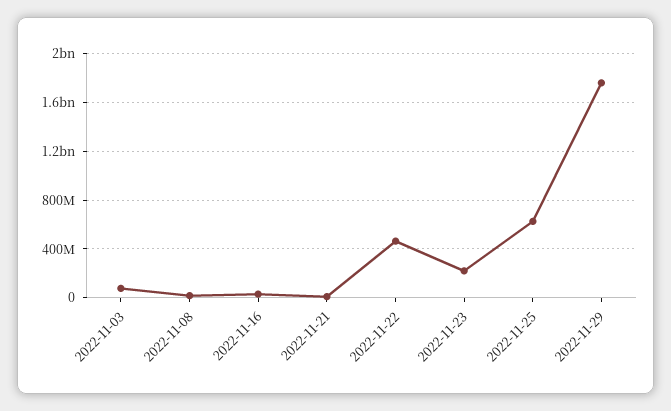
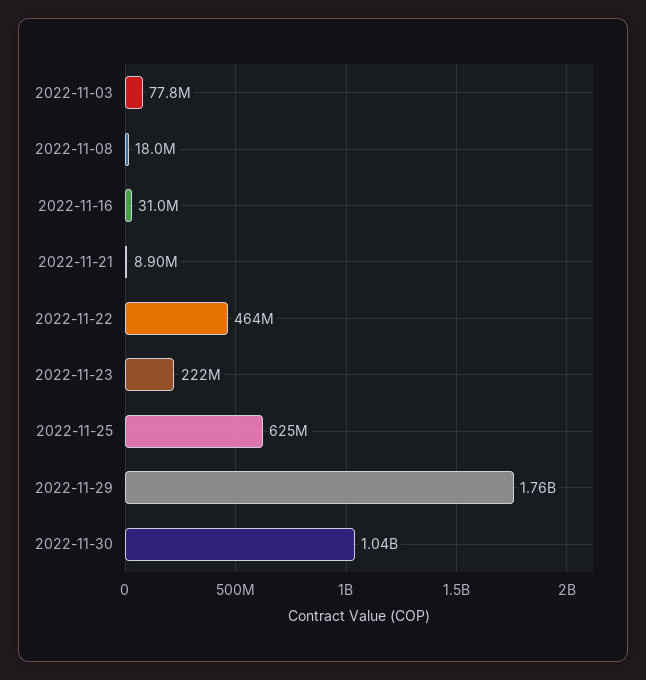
2022-11-30: none -> 1040000000

